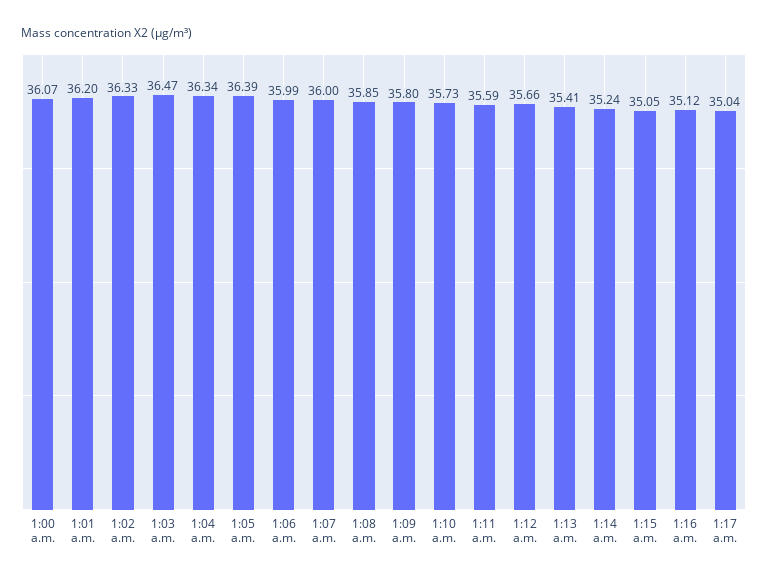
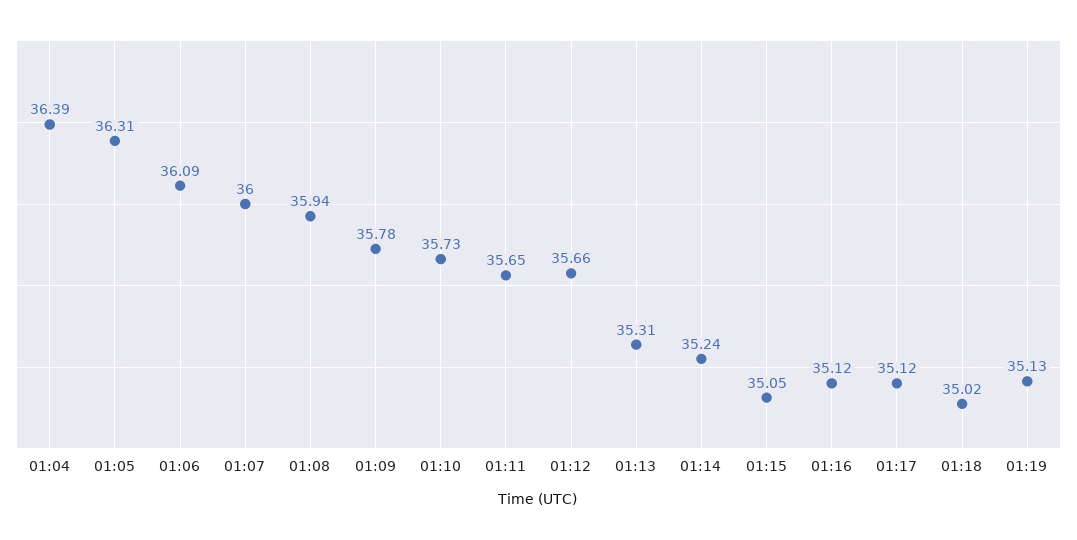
1:00 a.m.: 36.07 -> none
1:01 a.m.: 36.2 -> none
1:02 a.m.: 36.33 -> none
1:03 a.m.: 36.47 -> none
1:04 a.m.: 36.34 -> 36.39
1:05 a.m.: 36.39 -> 36.31
1:06 a.m.: 35.99 -> 36.09
1:08 a.m.: 35.85 -> 35.94
1:09 a.m.: 35.8 -> 35.78
1:11 a.m.: 35.59 -> 35.65
1:13 a.m.: 35.41 -> 35.31
1:17 a.m.: 35.04 -> 35.12
01:18: none -> 35.02
01:19: none -> 35.13

